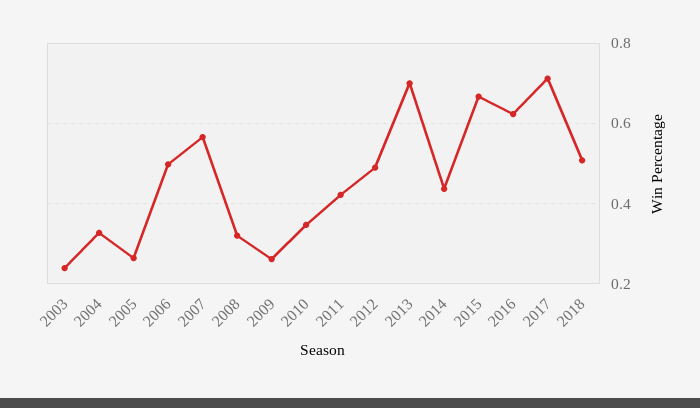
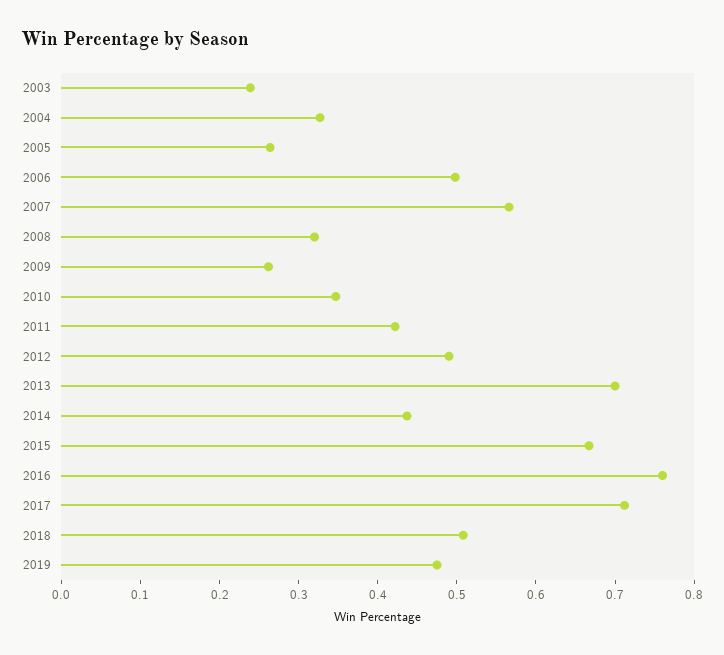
2016: 0.62 -> 0.76
2019: none -> 0.48

